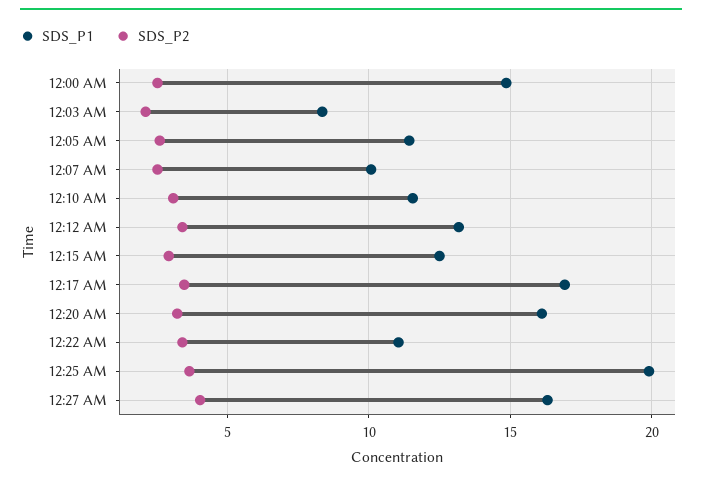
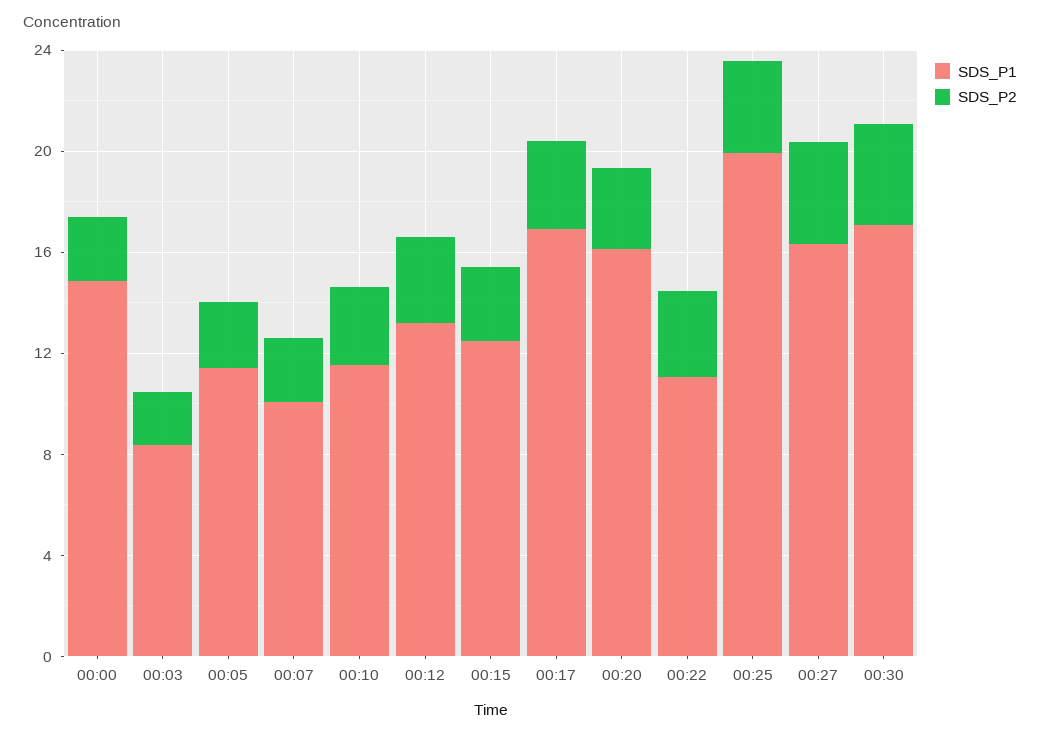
SDS_P1, 00:30: none -> 17
SDS_P2, 00:30: none -> 4

